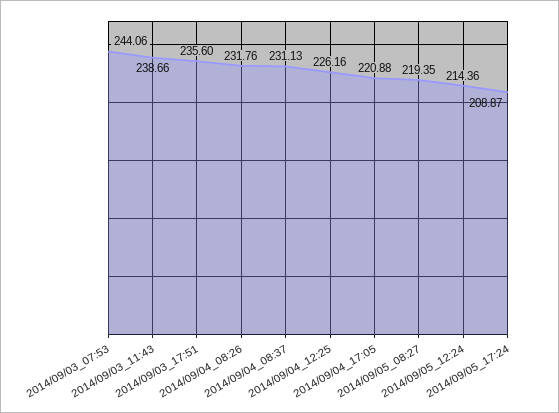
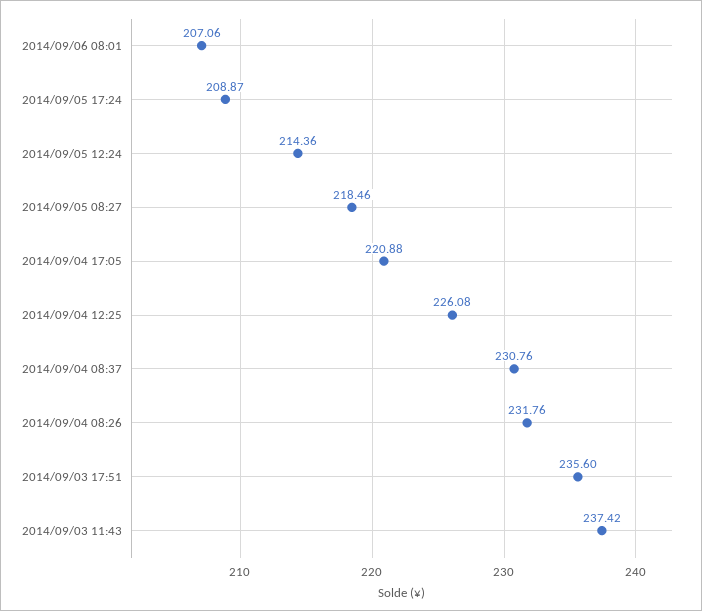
2014/09/03_07:53: 244.06 -> none
2014/09/03_11:43: 238.66 -> 237.42
2014/09/04_08:37: 231.13 -> 230.76
2014/09/04_12:25: 226.16 -> 226.08
2014/09/05_08:27: 219.35 -> 218.46
2014/09/06 08:01: none -> 207.06

